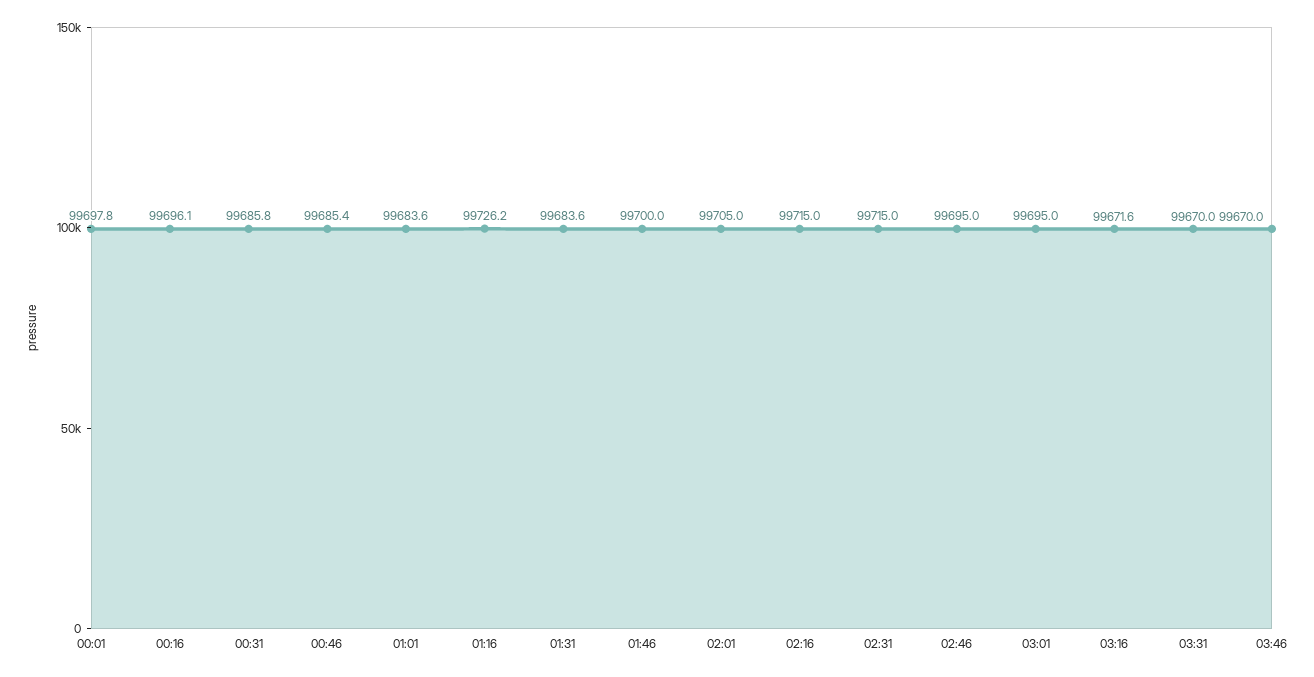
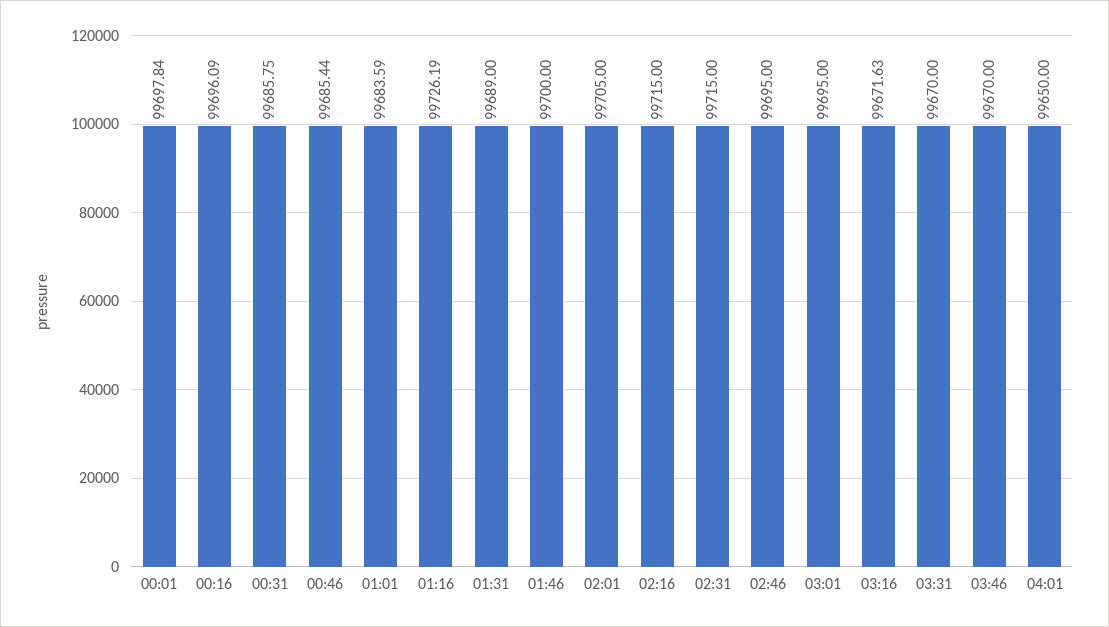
01:31: 99683.6 -> 99689
04:01: none -> 99650

